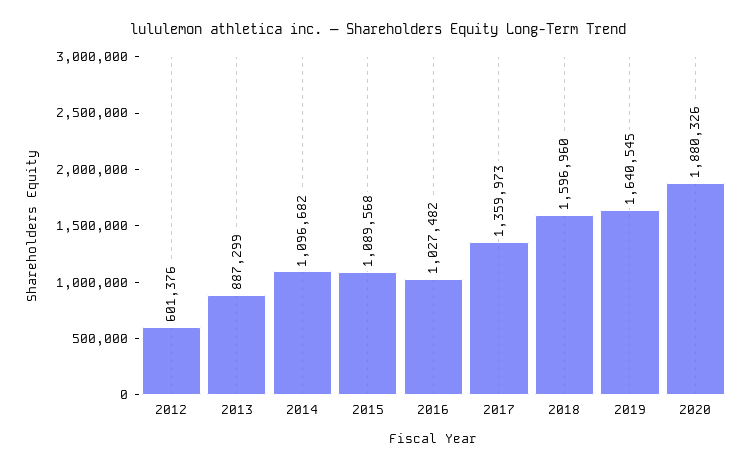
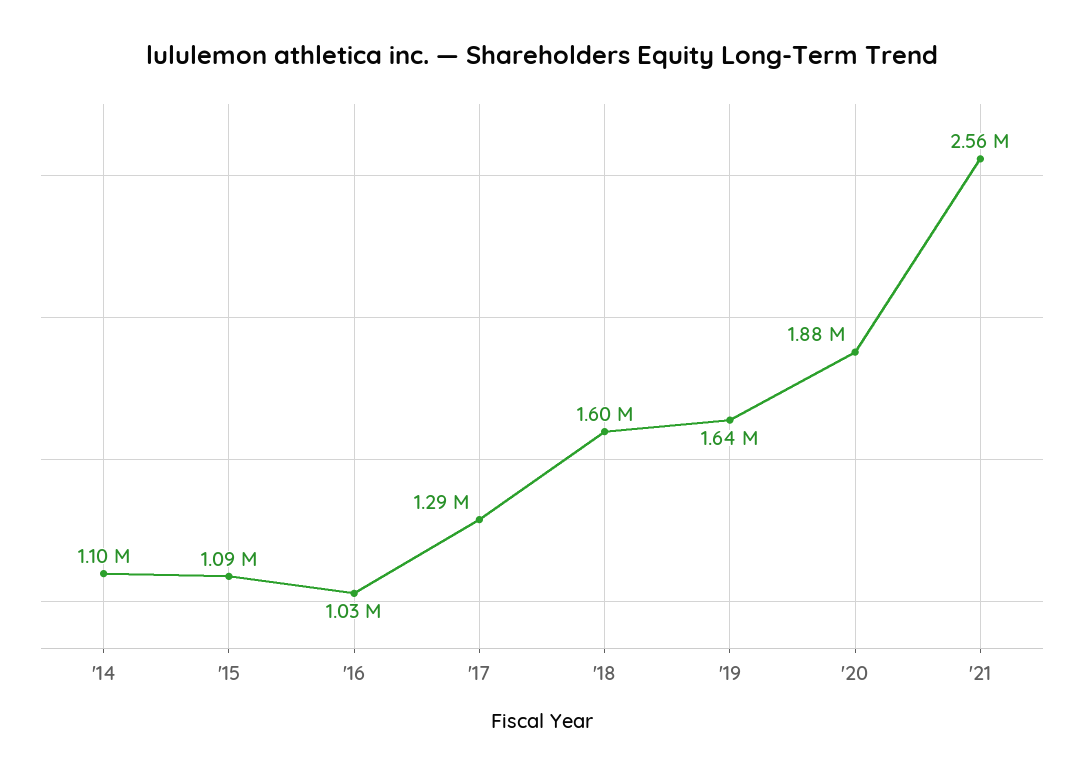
2012: 601376 -> none
2013: 887299 -> none
2017: 1359973 -> 1290000
'21: none -> 2560000

